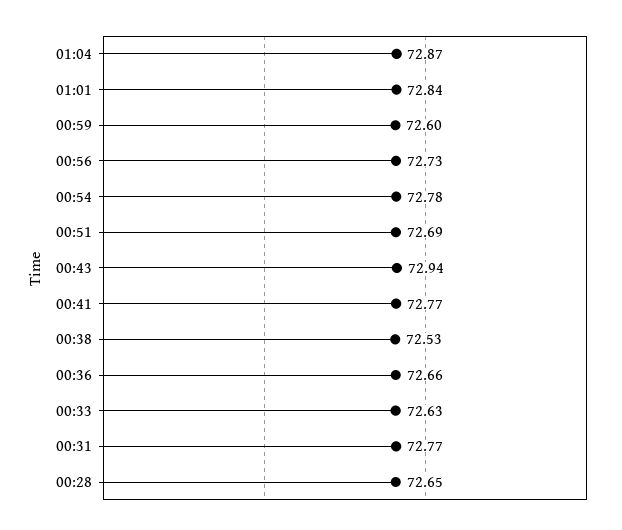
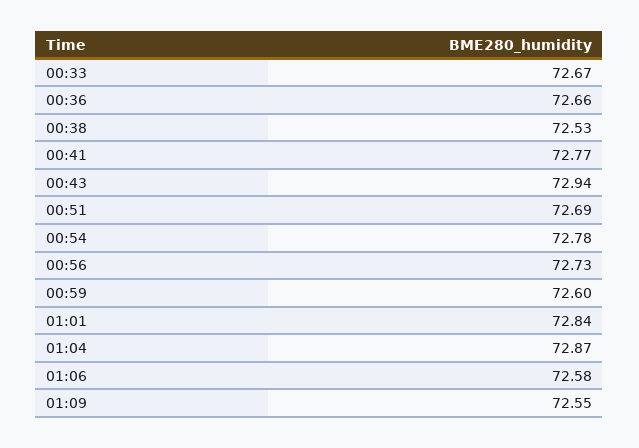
00:33: 72.63 -> 72.67
00:31: 72.77 -> none
00:28: 72.65 -> none
01:06: none -> 72.58
01:09: none -> 72.55

